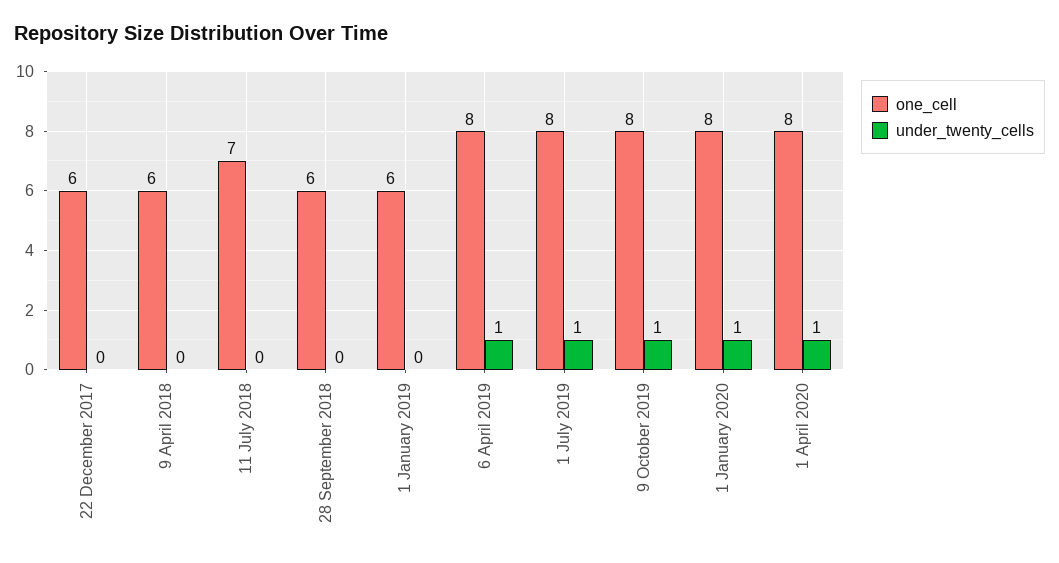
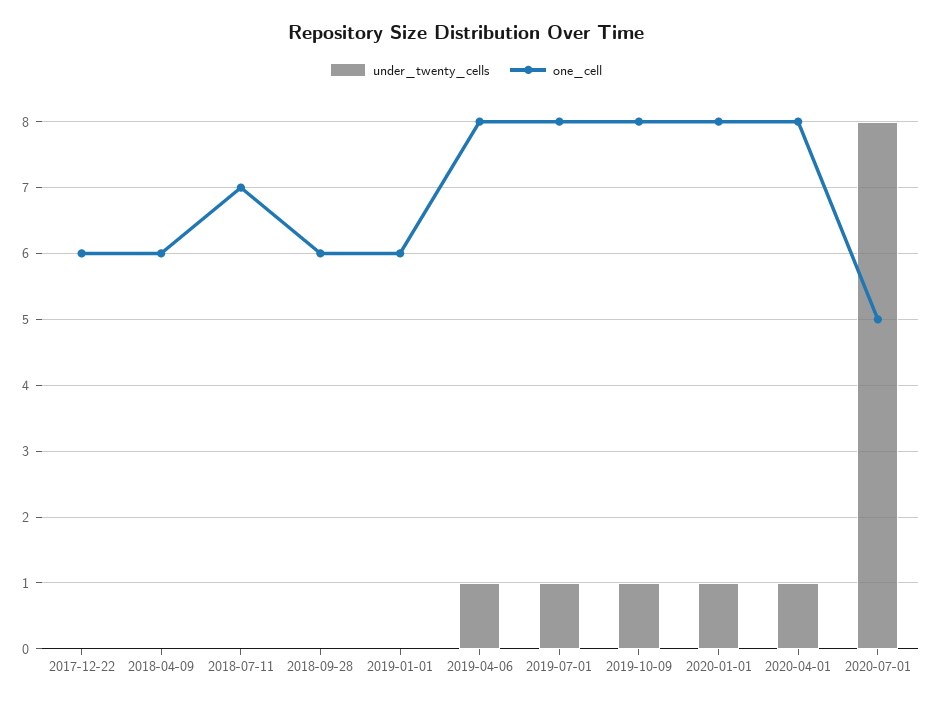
under_twenty_cells, 2020-07-01: none -> 8
one_cell, 2020-07-01: none -> 5

